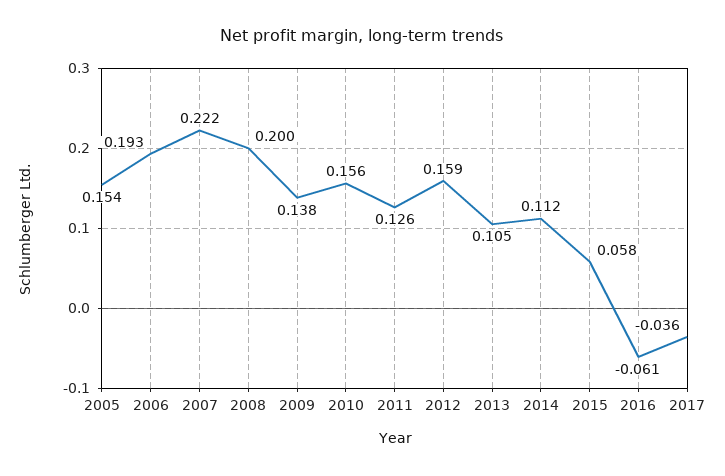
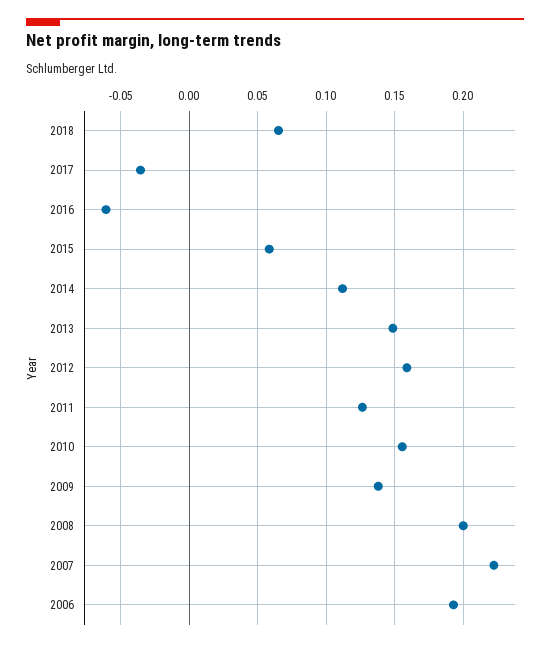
2005: 0.154 -> none
2013: 0.105 -> 0.15
2018: none -> 0.065

